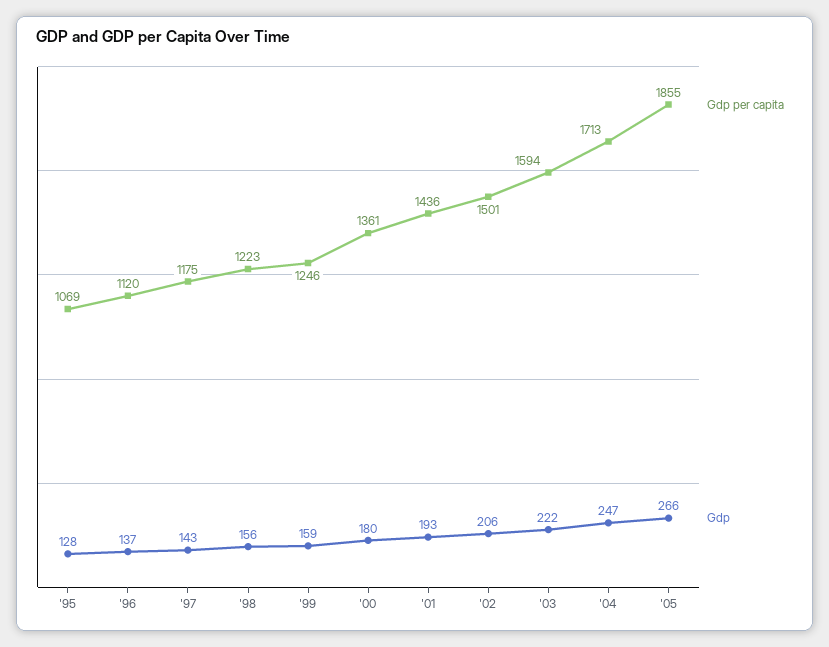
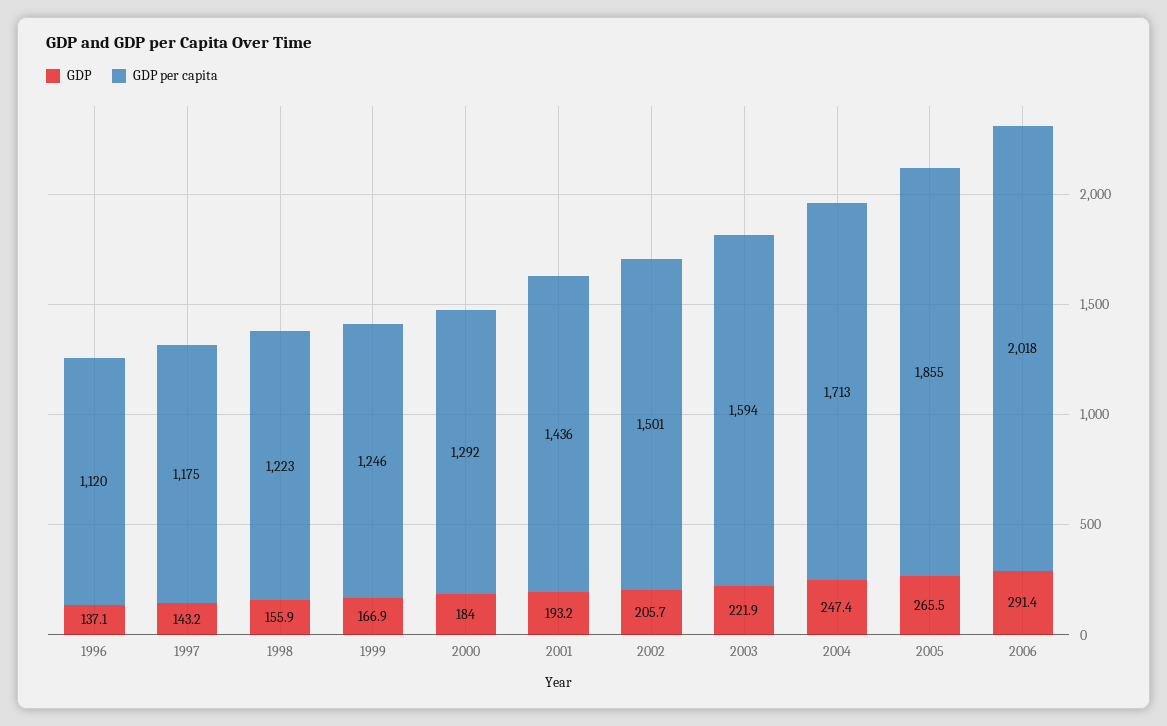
Gdp per capita, '95: 1069 -> none
Gdp, '95: 128 -> none
Gdp, '99: 159 -> 166.9
Gdp per capita, '00: 1361 -> 1292
Gdp, '00: 180 -> 184
Gdp, 2006: none -> 291.4
Gdp per capita, 2006: none -> 2018

